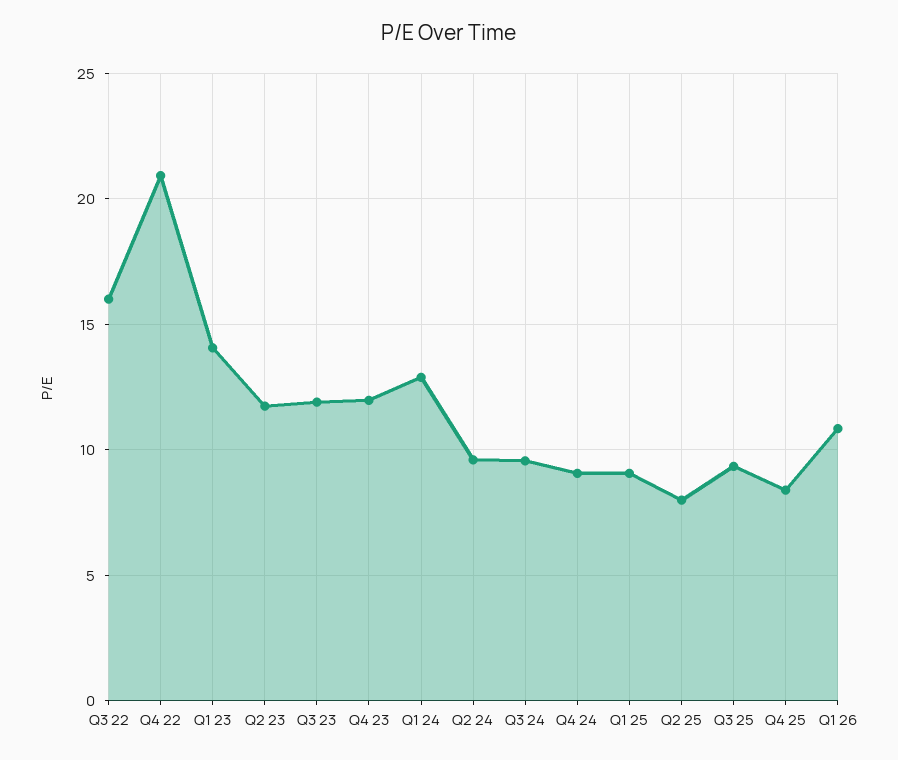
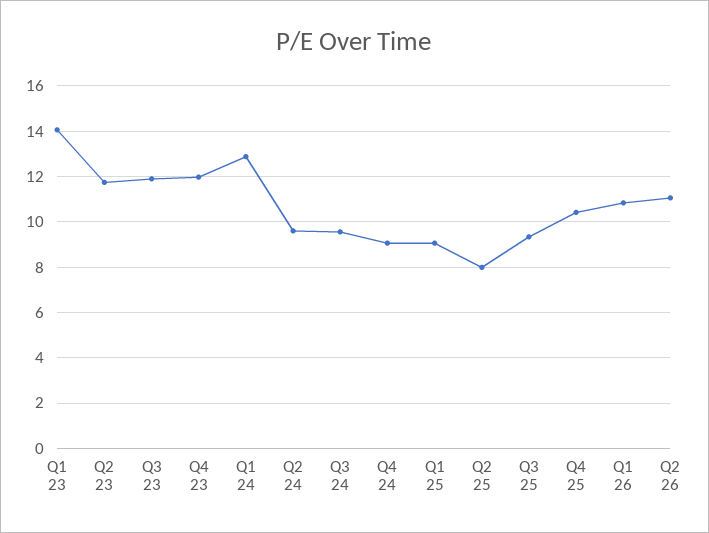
Q3 22: 16 -> none
Q4 22: 21 -> none
Q4 25: 8.5 -> 10.5
Q2 26: none -> 11

